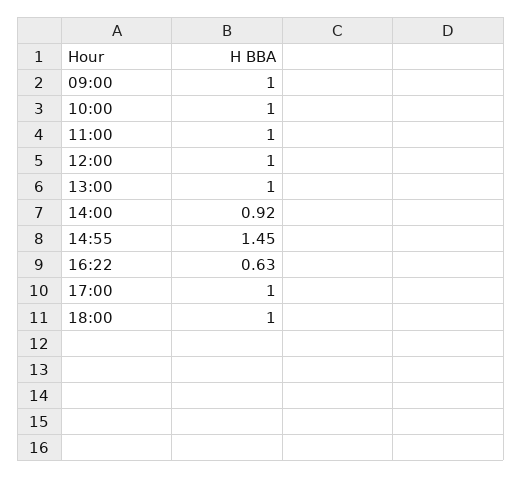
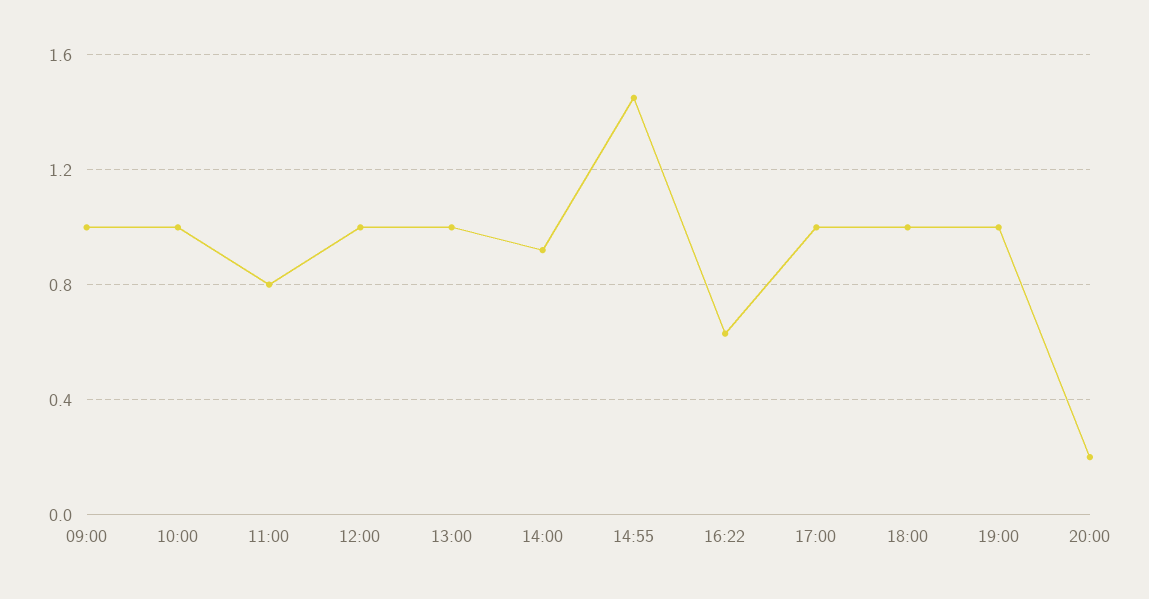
11:00: 1 -> 0.8
19:00: none -> 1
20:00: none -> 0.2

